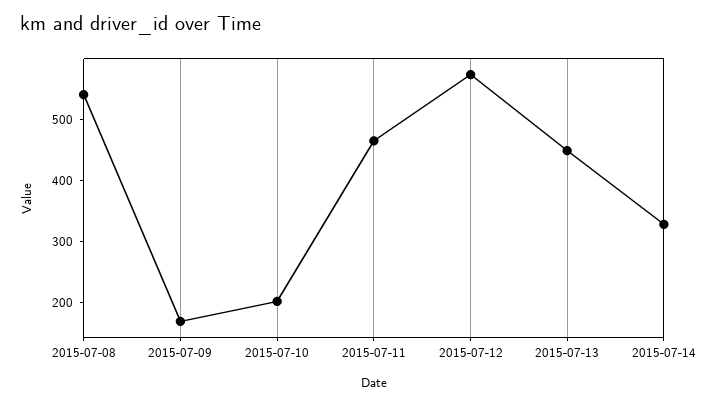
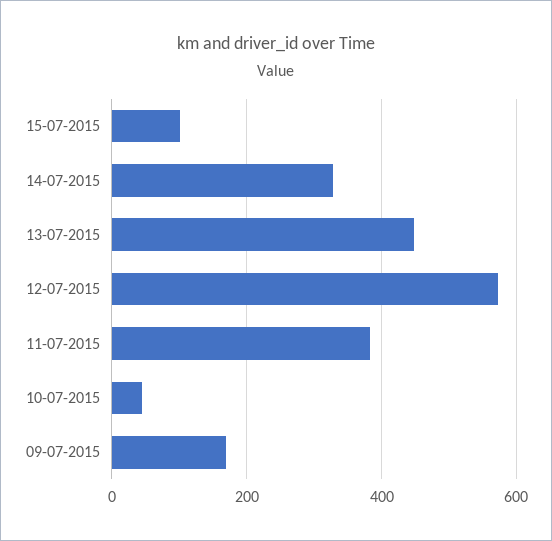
2015-07-08: 540 -> none
2015-07-10: 200 -> 40
2015-07-11: 460 -> 380
15-07-2015: none -> 100

